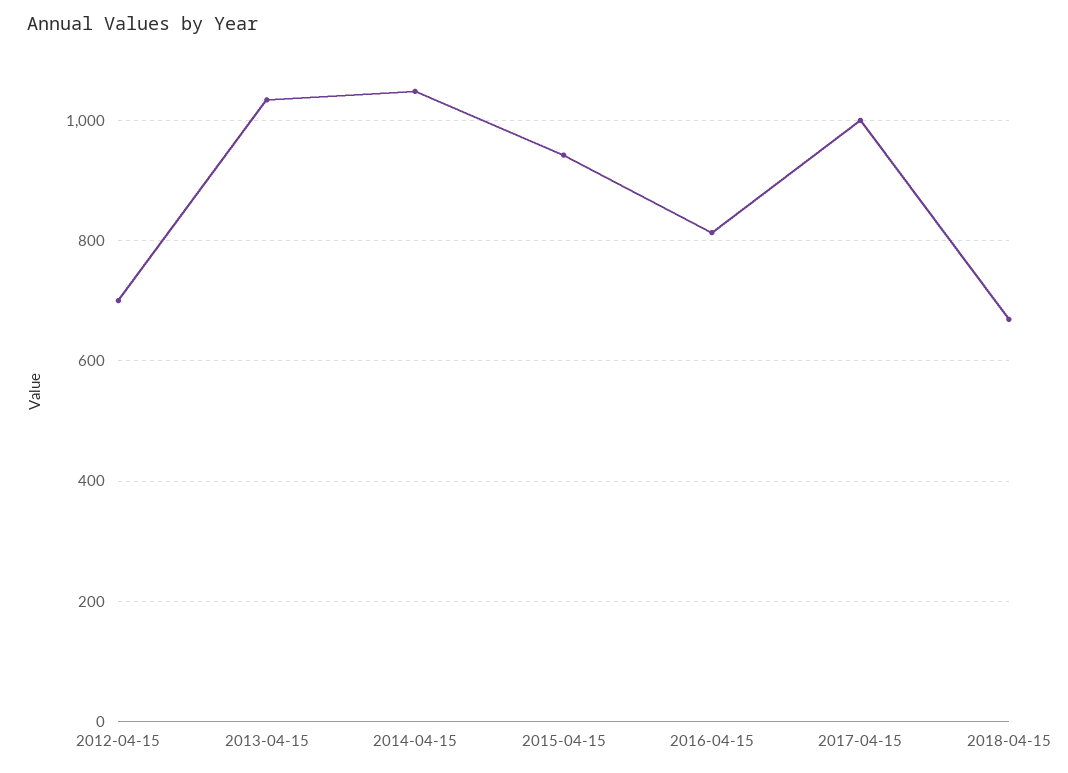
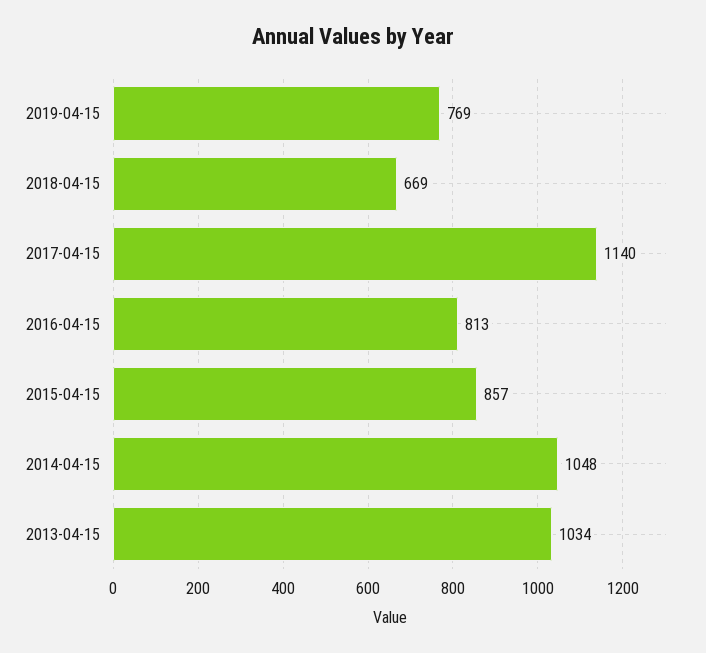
2012-04-15: 700 -> none
2015-04-15: 940 -> 857
2017-04-15: 1000 -> 1140
2019-04-15: none -> 769

